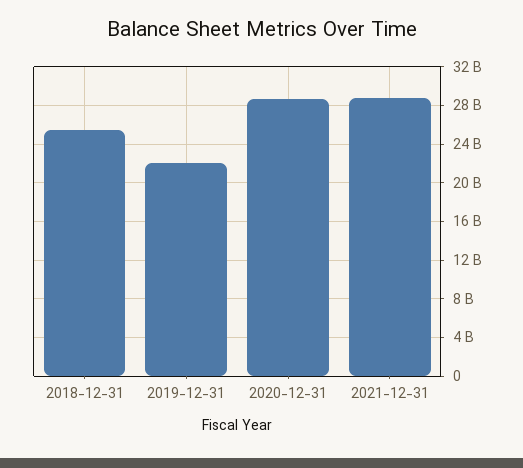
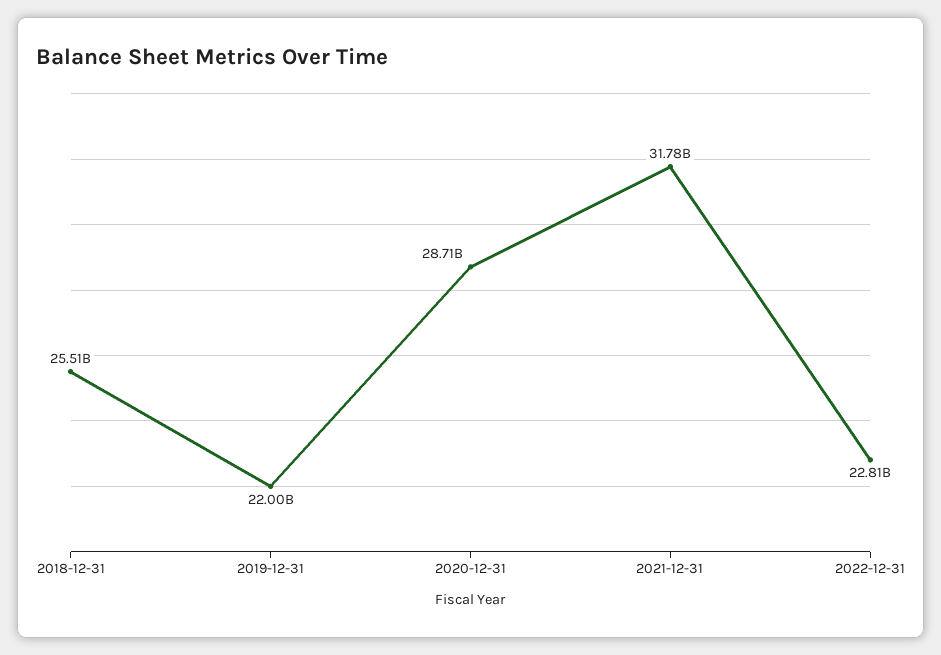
2021-12-31: 29000000000 -> 31780000000
2022-12-31: none -> 22810000000

